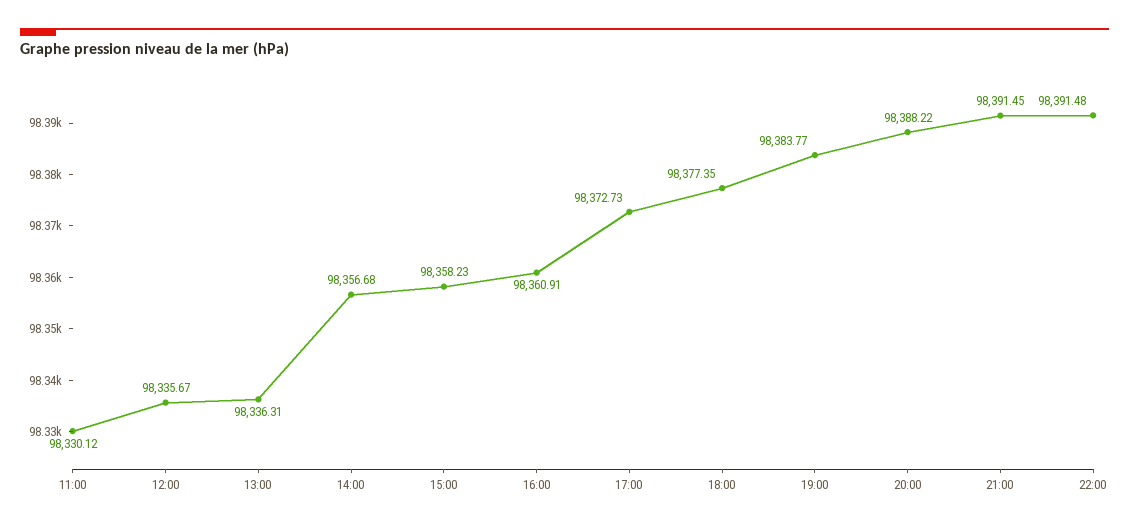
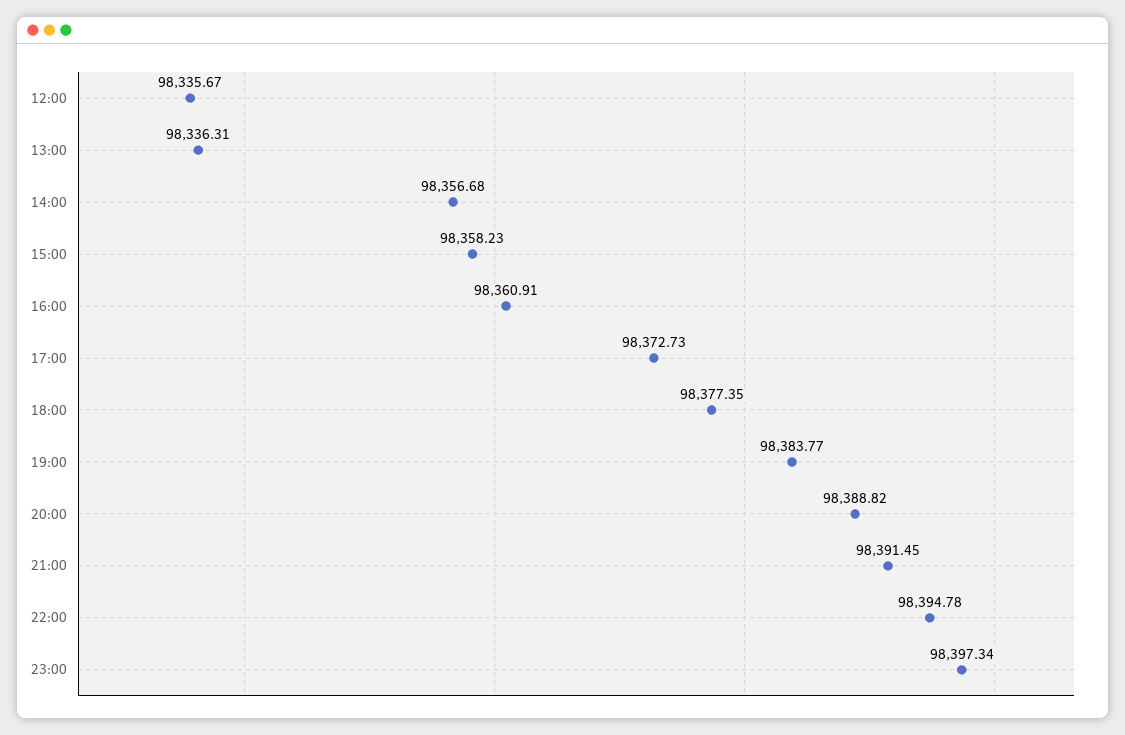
11:00: 98330.12 -> none
20:00: 98388.22 -> 98388.82
22:00: 98391.48 -> 98394.78
23:00: none -> 98397.34

